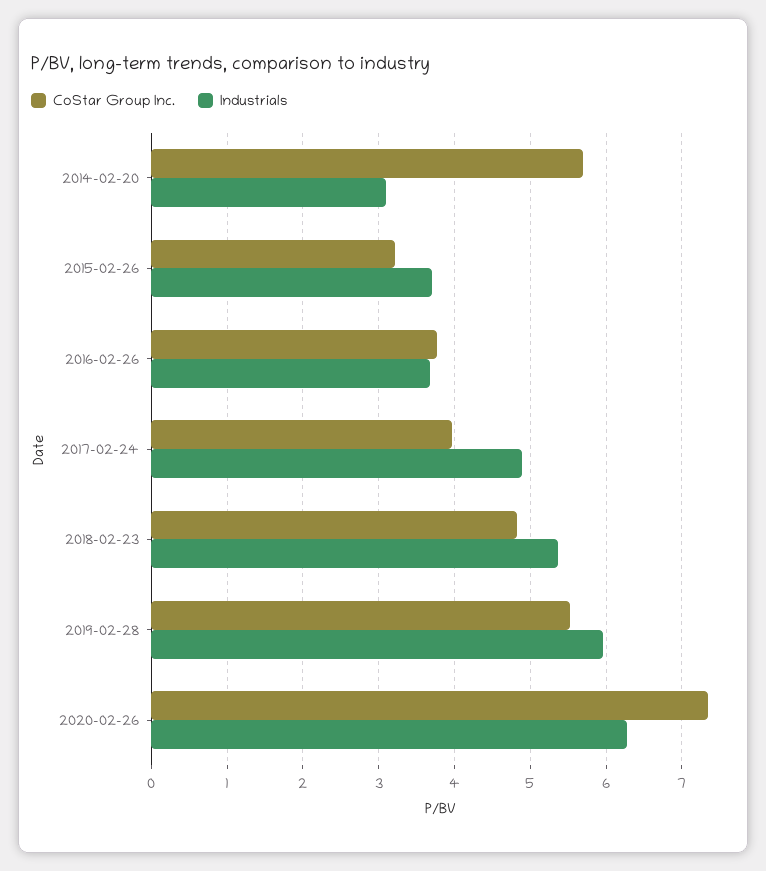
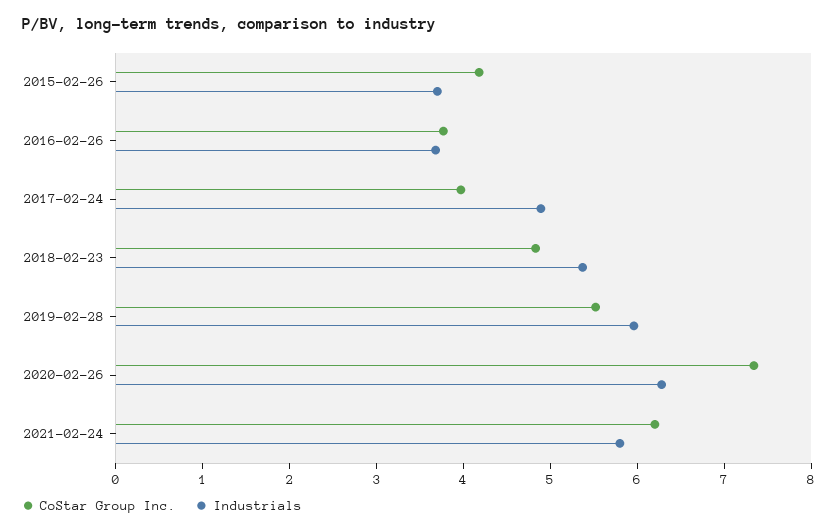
CoStar Group Inc., 2014-02-20: 5.7 -> none
Industrials, 2014-02-20: 3.1 -> none
CoStar Group Inc., 2015-02-26: 3.2 -> 4.2
CoStar Group Inc., 2021-02-24: none -> 6.2
Industrials, 2021-02-24: none -> 5.8

